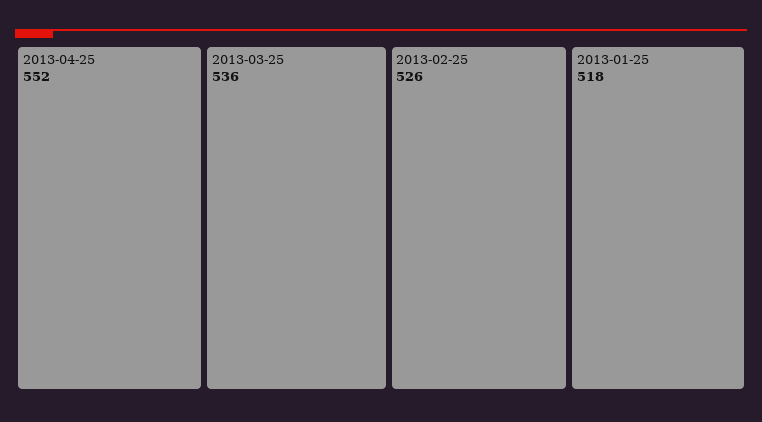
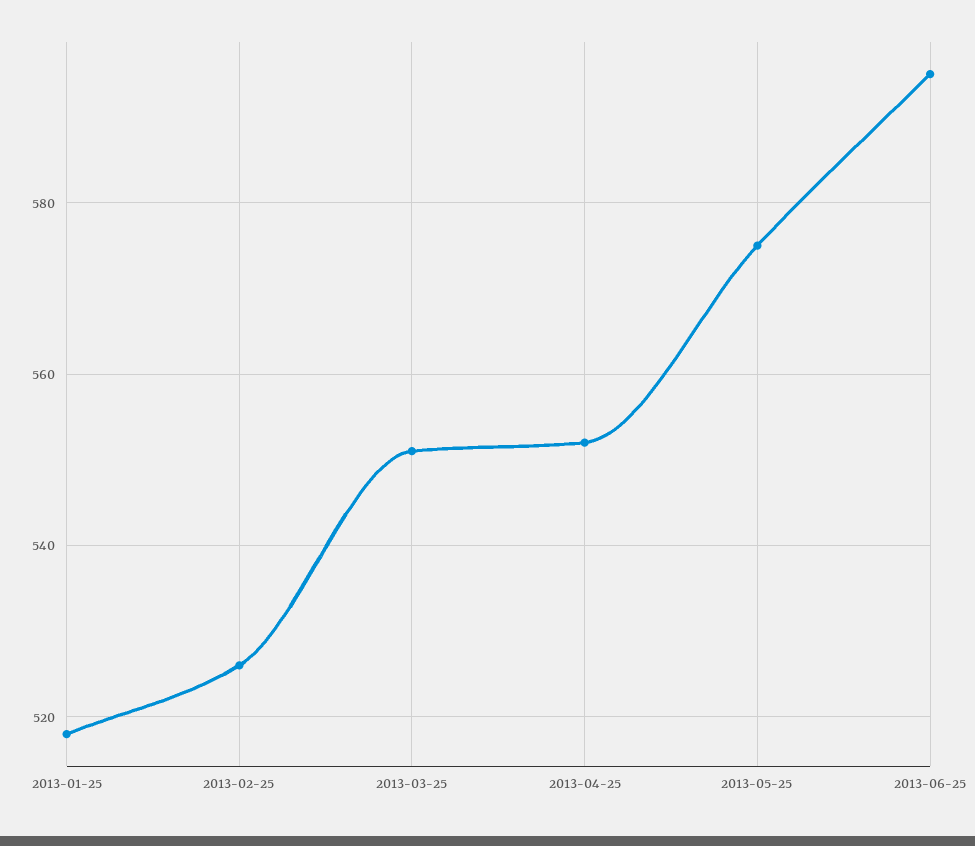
2013-03-25: 536 -> 550
2013-05-25: none -> 575
2013-06-25: none -> 595

